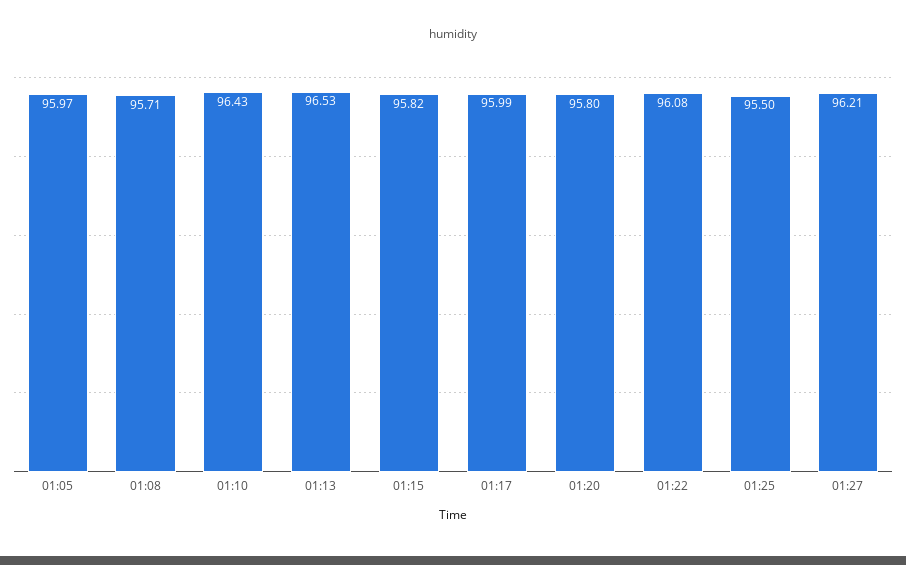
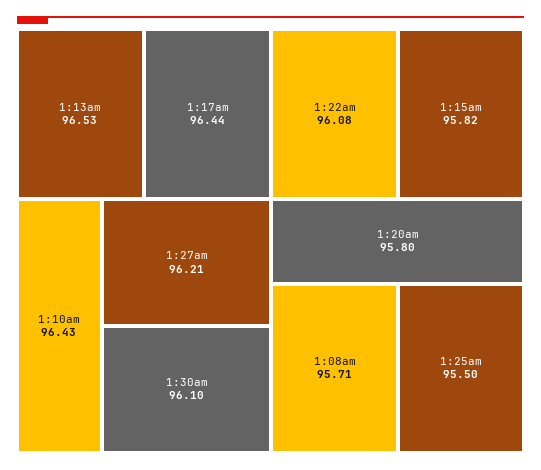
01:05: 95.97 -> none
01:17: 95.99 -> 96.44
1:30am: none -> 96.1

